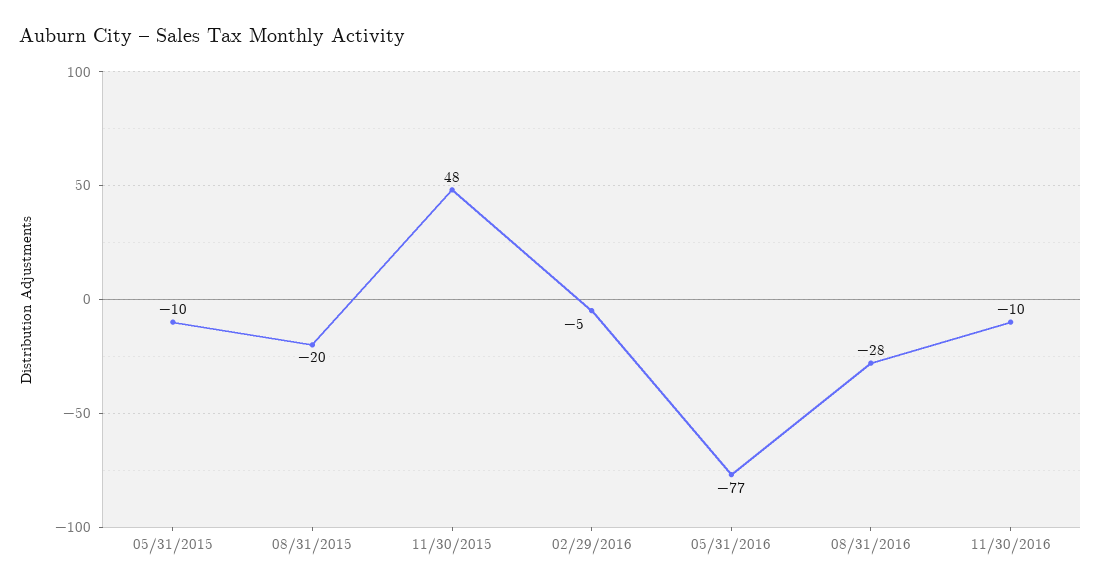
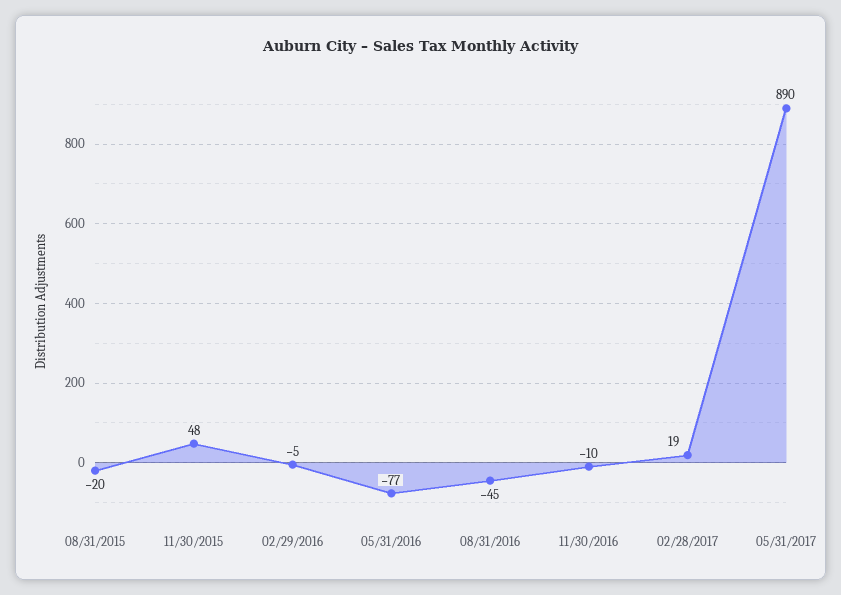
05/31/2015: -10 -> none
08/31/2016: -28 -> -45
02/28/2017: none -> 19
05/31/2017: none -> 890

